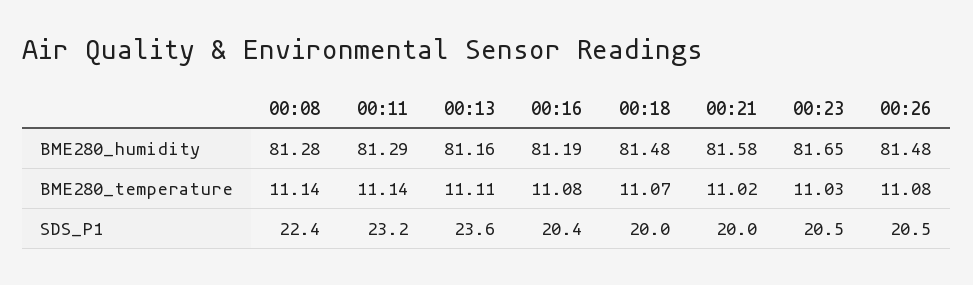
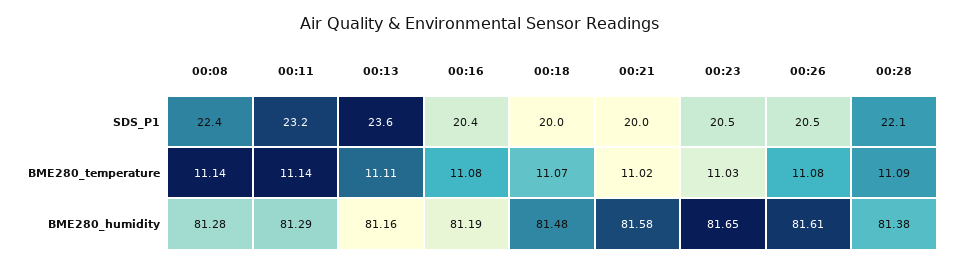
00:26, BME280_humidity: 81.48 -> 81.61
00:28, SDS_P1: none -> 22.1
00:28, BME280_temperature: none -> 11.09
00:28, BME280_humidity: none -> 81.38

